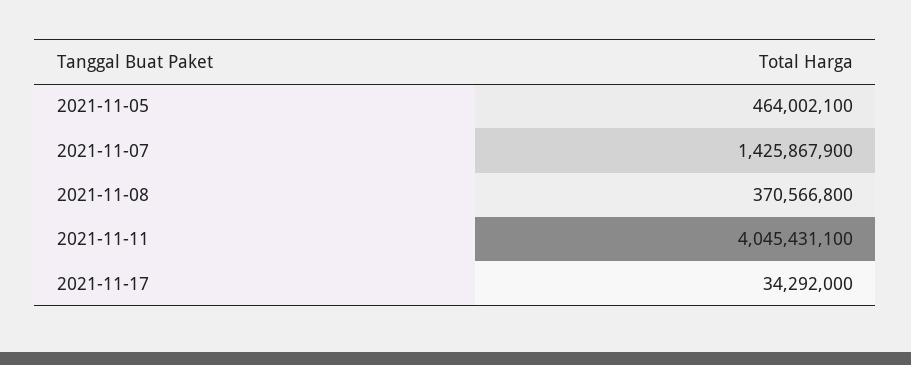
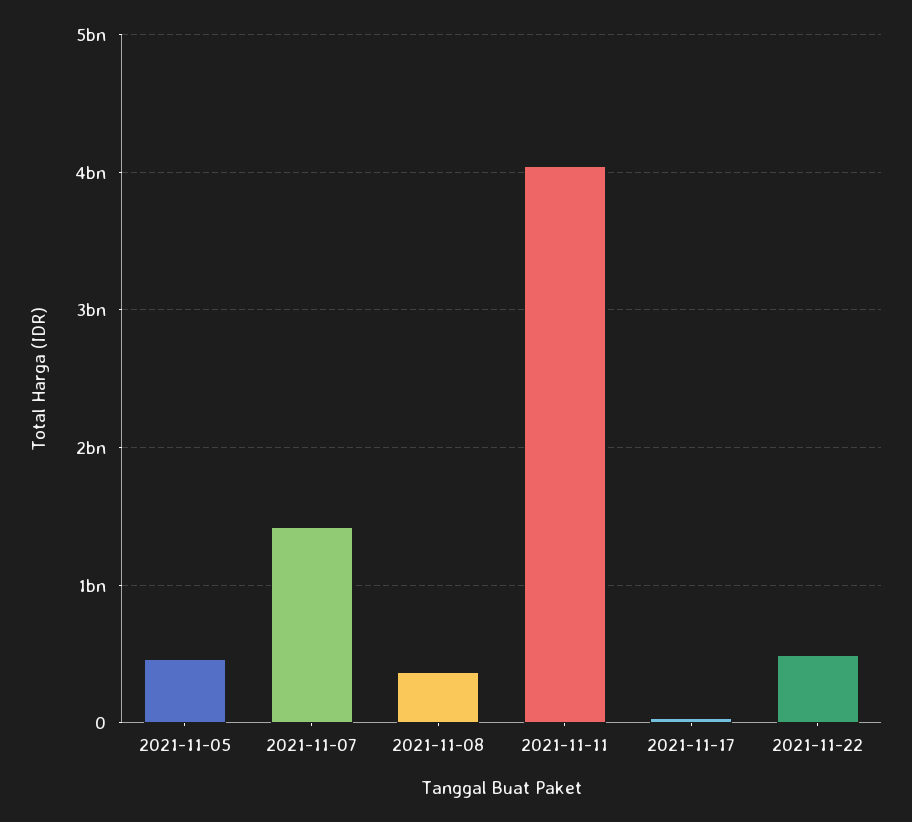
2021-11-22: none -> 500000000

